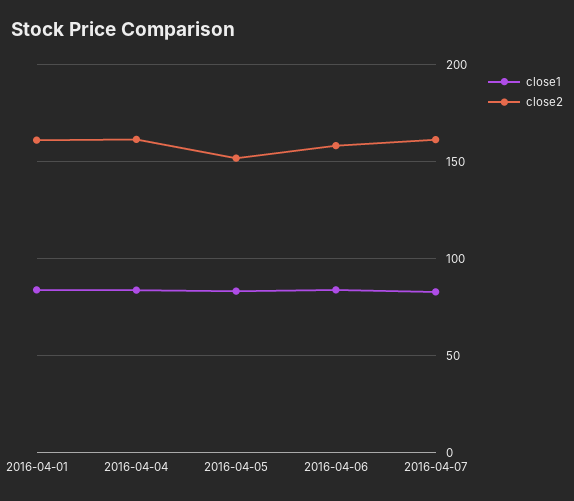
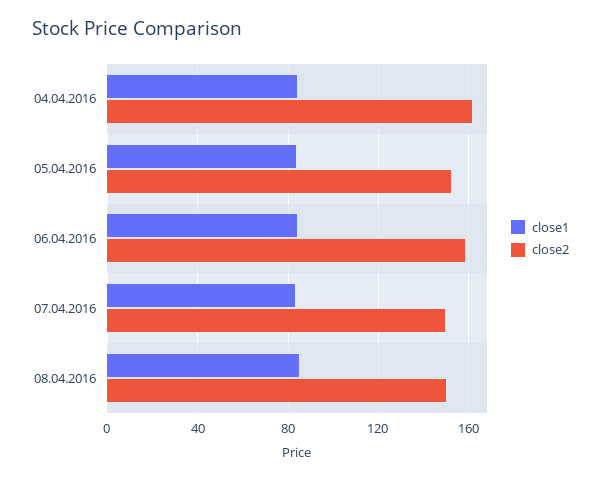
close1, 2016-04-01: 85 -> none
close2, 2016-04-01: 160 -> none
close2, 2016-04-07: 160 -> 150
close1, 08.04.2016: none -> 85
close2, 08.04.2016: none -> 150

